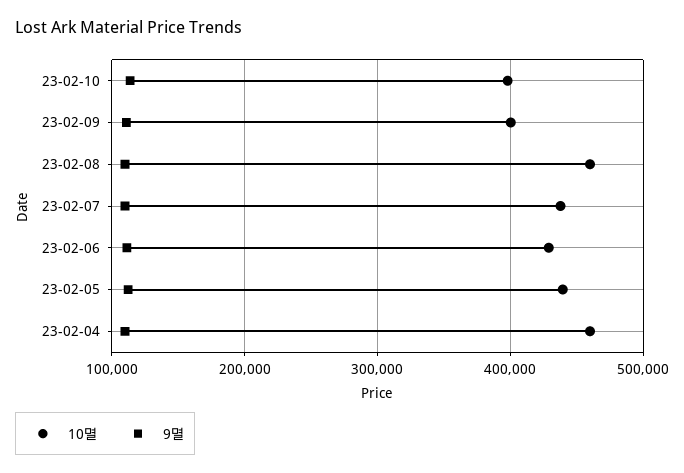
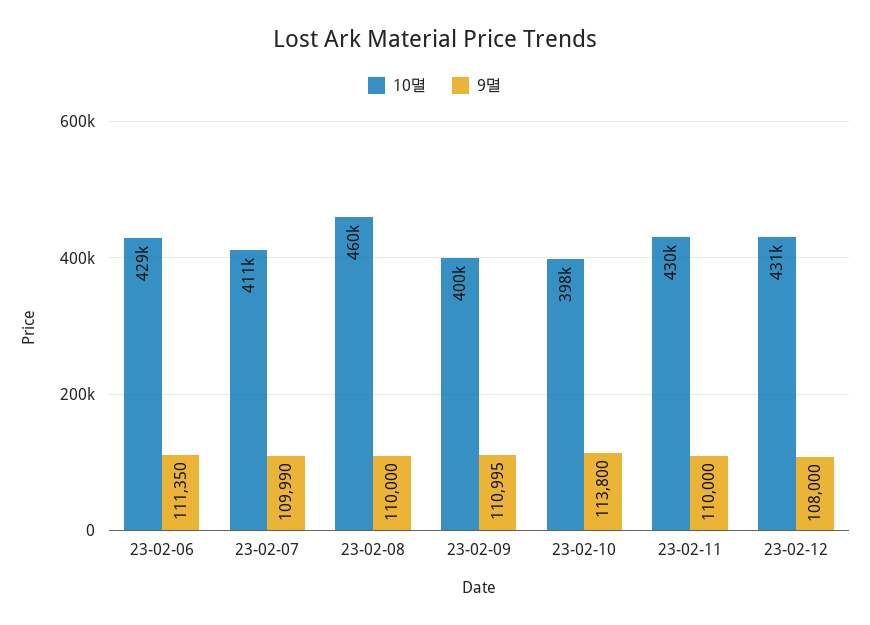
10멸, 23-02-07: 440000 -> 411000
10멸, 23-02-05: 440000 -> none
9멸, 23-02-05: 110000 -> none
10멸, 23-02-04: 460000 -> none
9멸, 23-02-04: 110000 -> none
10멸, 23-02-11: none -> 430000
9멸, 23-02-11: none -> 110000
10멸, 23-02-12: none -> 431000
9멸, 23-02-12: none -> 108000

